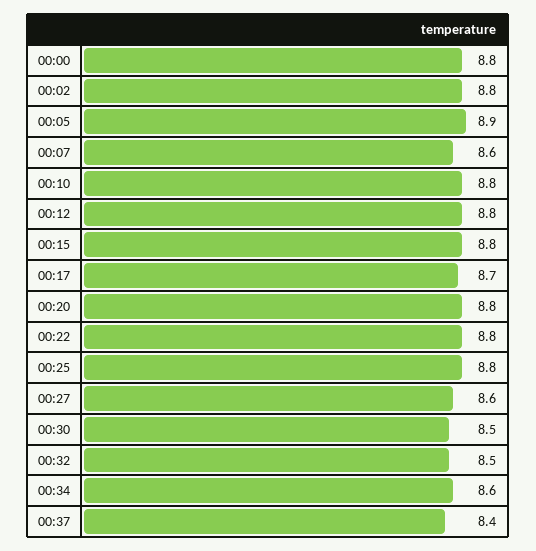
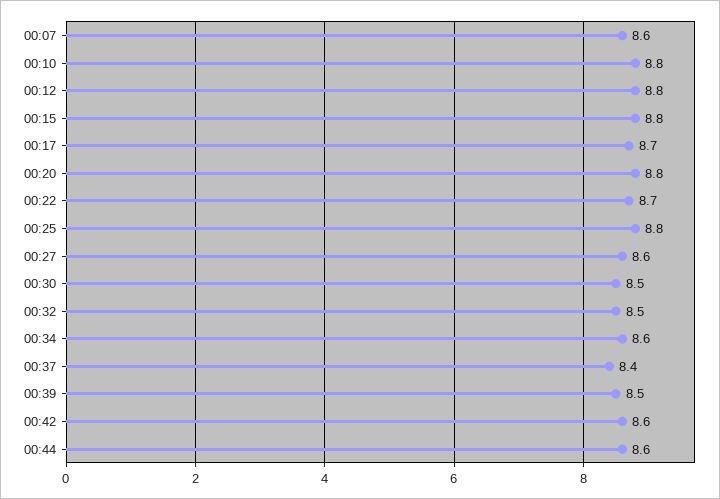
00:00: 8.8 -> none
00:02: 8.8 -> none
00:05: 8.9 -> none
00:22: 8.8 -> 8.7
00:39: none -> 8.5
00:42: none -> 8.6
00:44: none -> 8.6

